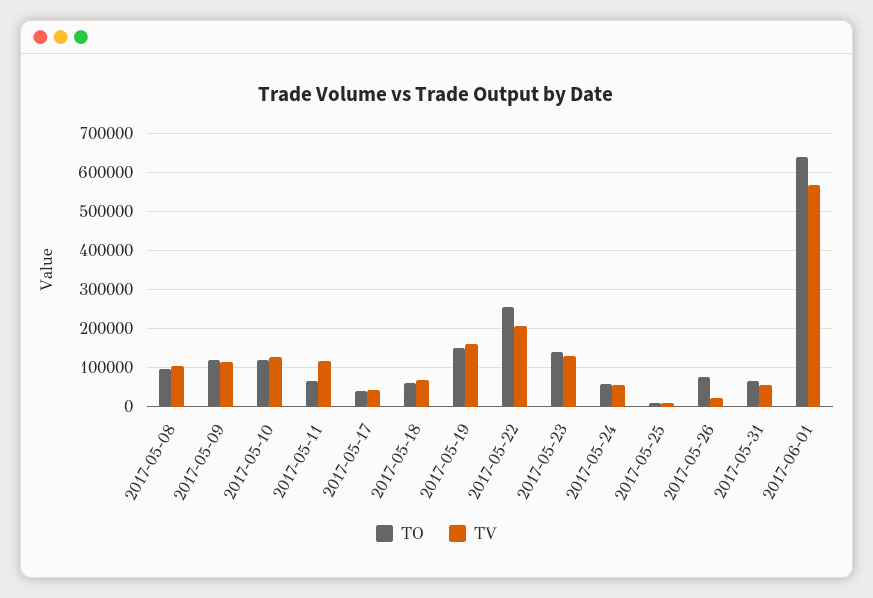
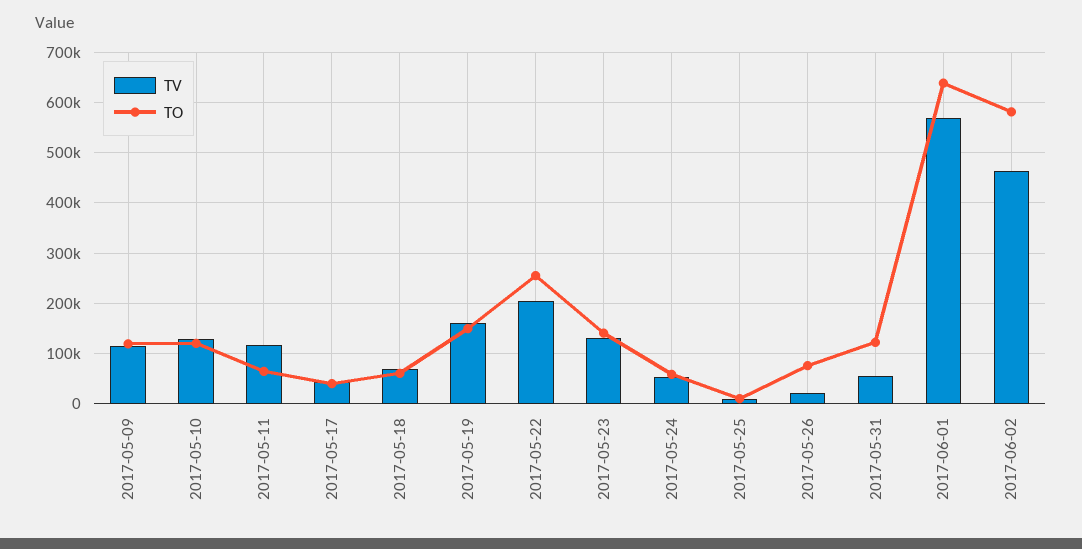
TO, 2017-05-08: 100000 -> none
TV, 2017-05-08: 100000 -> none
TO, 2017-05-31: 60000 -> 120000
TV, 2017-06-02: none -> 460000
TO, 2017-06-02: none -> 580000

